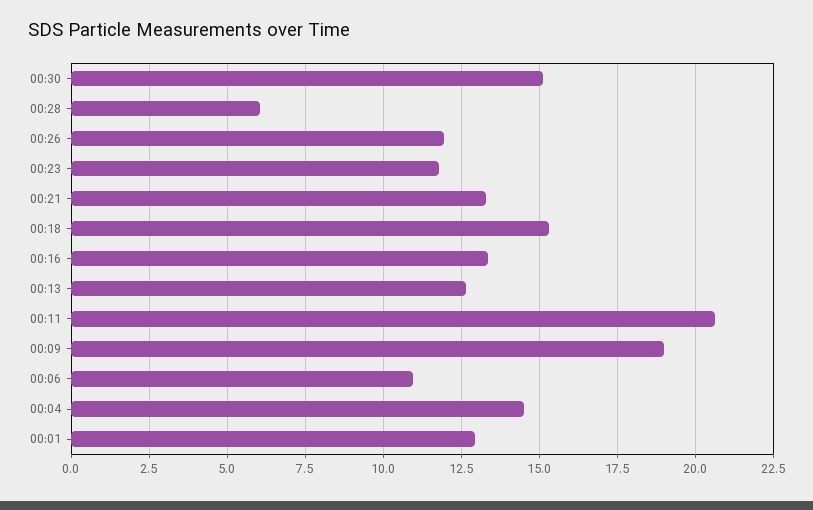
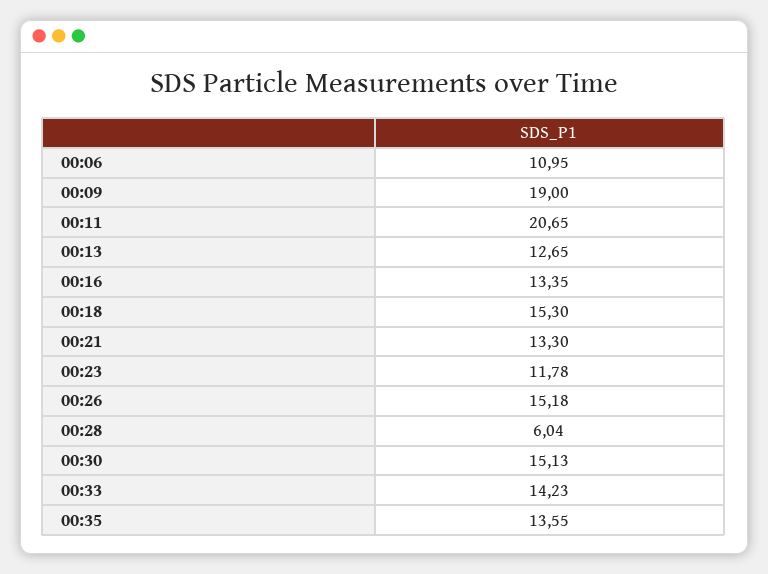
00:26: 12 -> 15.18
00:04: 14.5 -> none
00:01: 13 -> none
00:33: none -> 14.23
00:35: none -> 13.55

